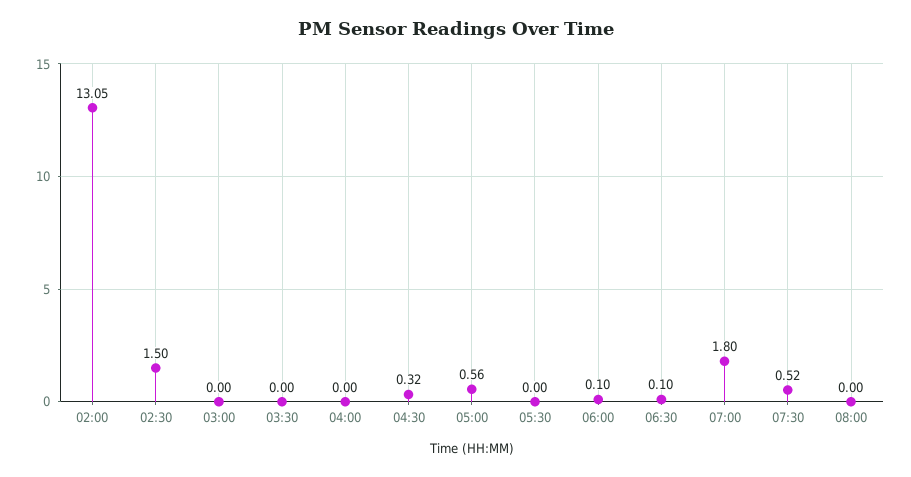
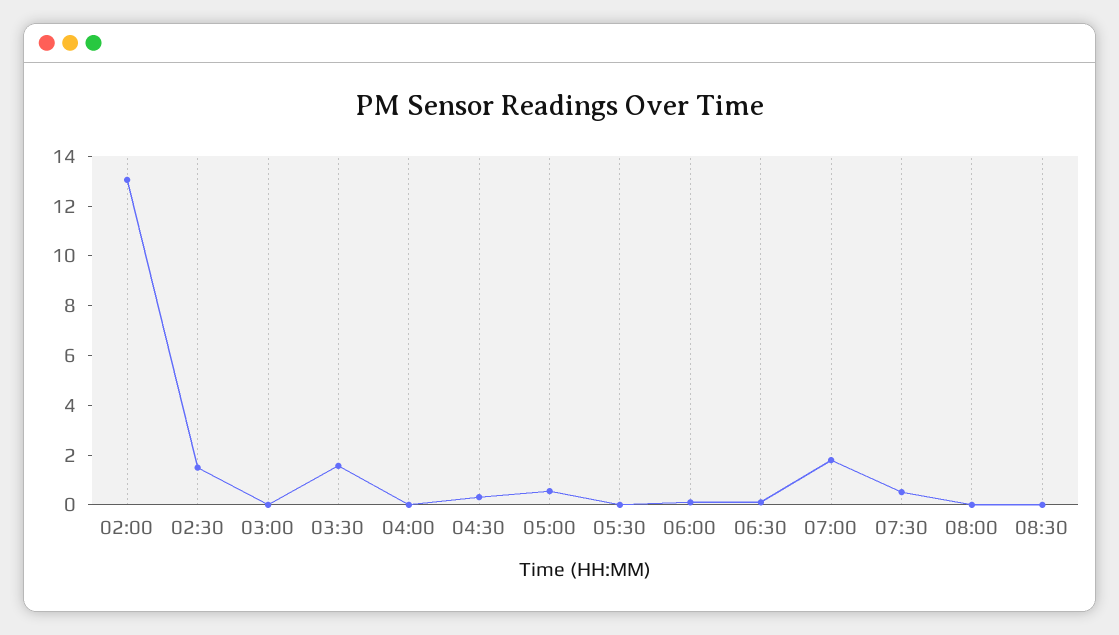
03:30: 0 -> 1.5
08:30: none -> 0

